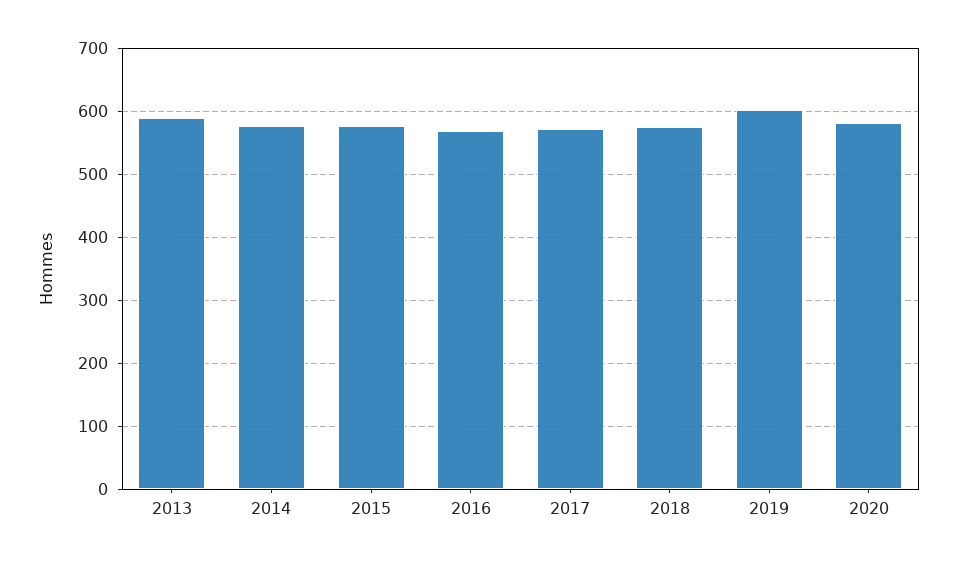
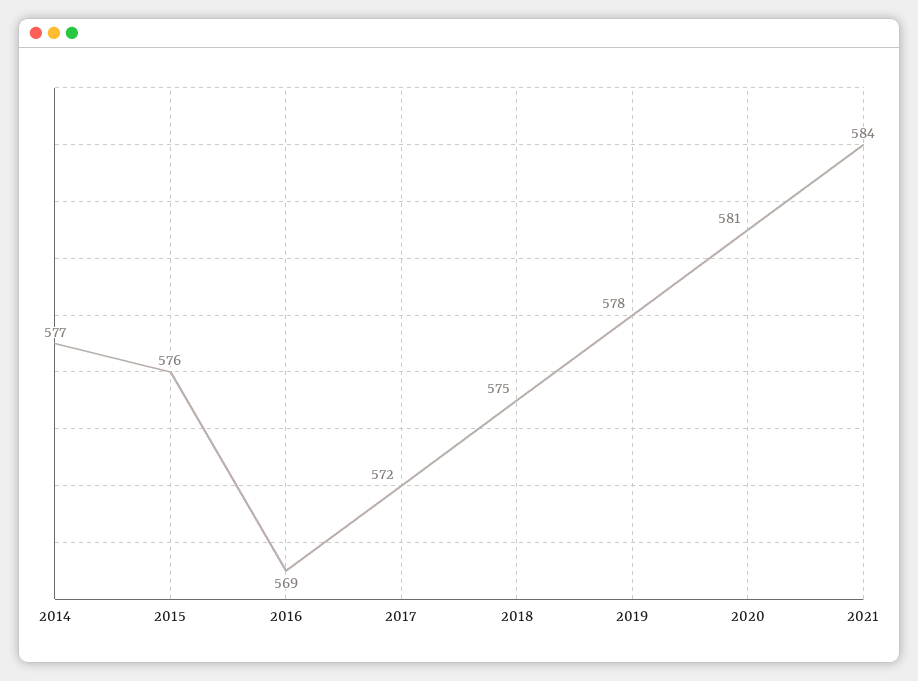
2013: 590 -> none
2019: 600 -> 578
2021: none -> 584

